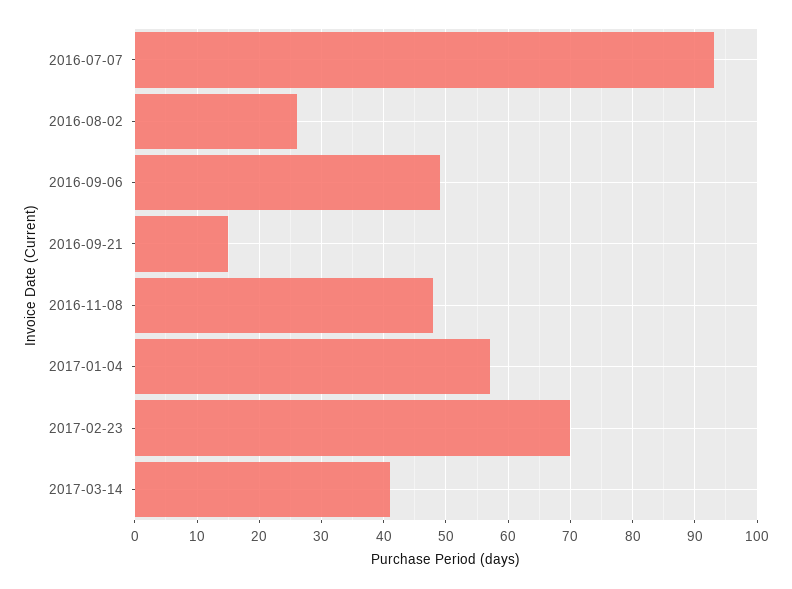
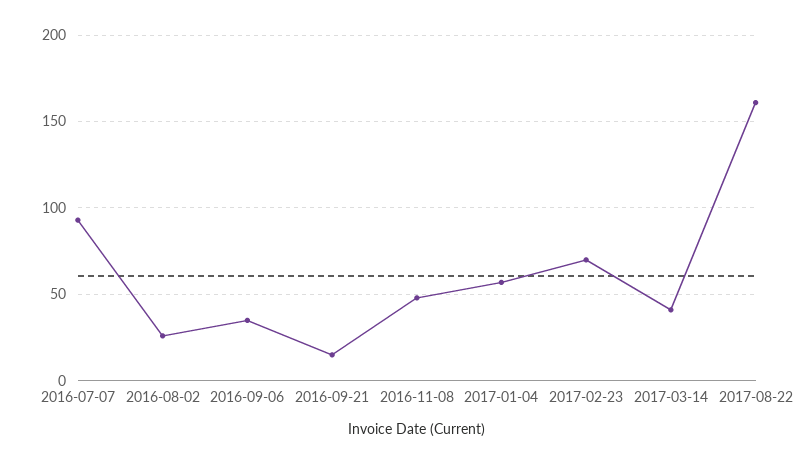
2016-09-06: 49 -> 35
2017-08-22: none -> 160

